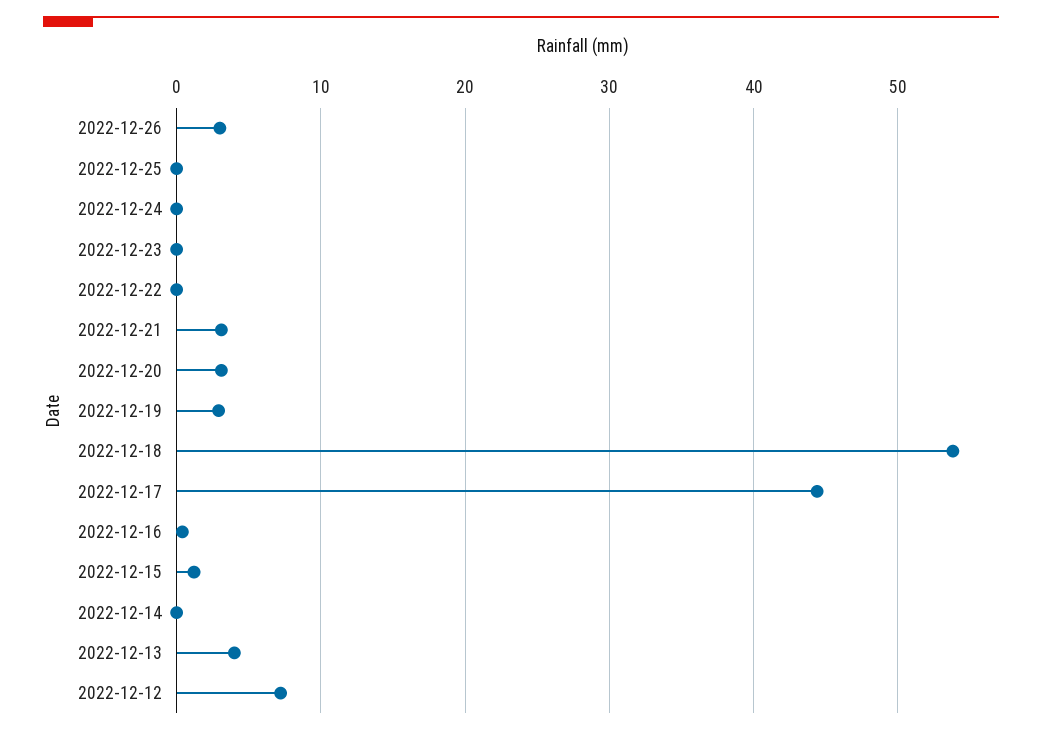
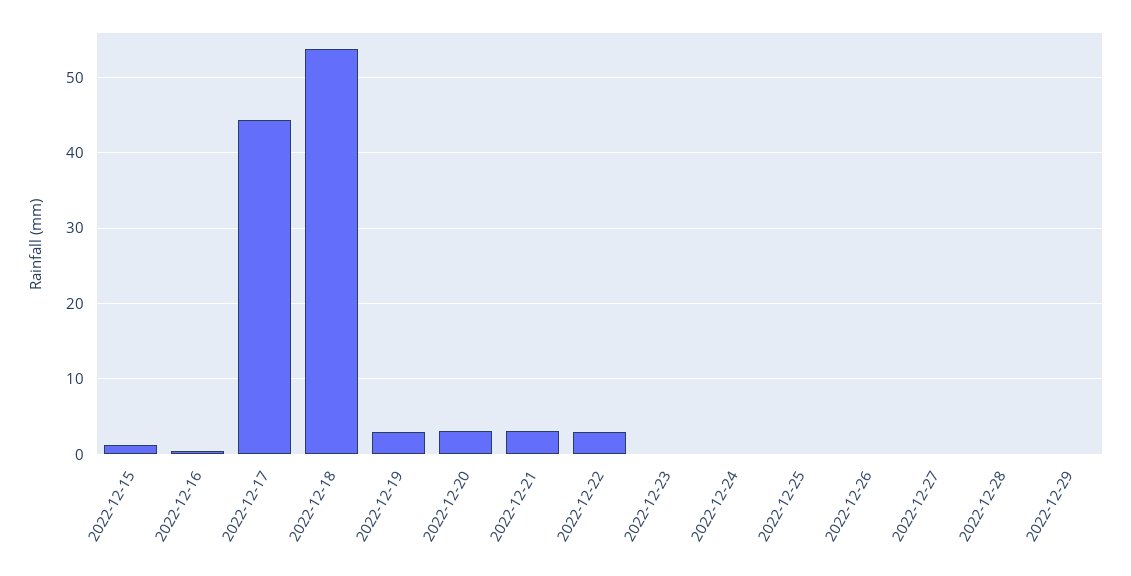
2022-12-26: 3 -> 0
2022-12-22: 0 -> 3
2022-12-14: 0 -> none
2022-12-13: 4 -> none
2022-12-12: 7 -> none
2022-12-27: none -> 0
2022-12-28: none -> 0
2022-12-29: none -> 0

